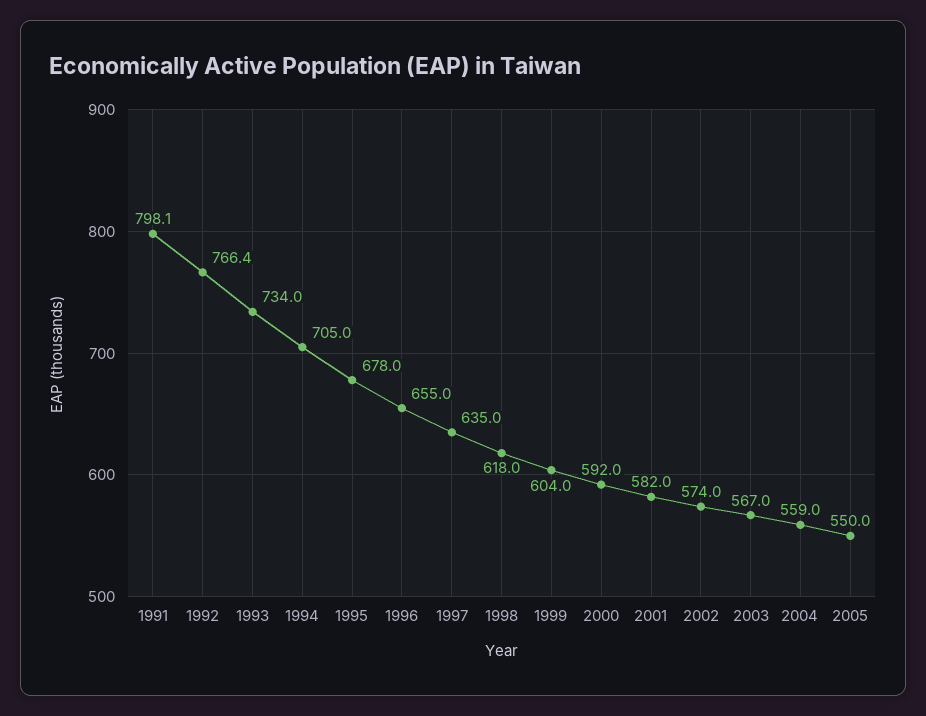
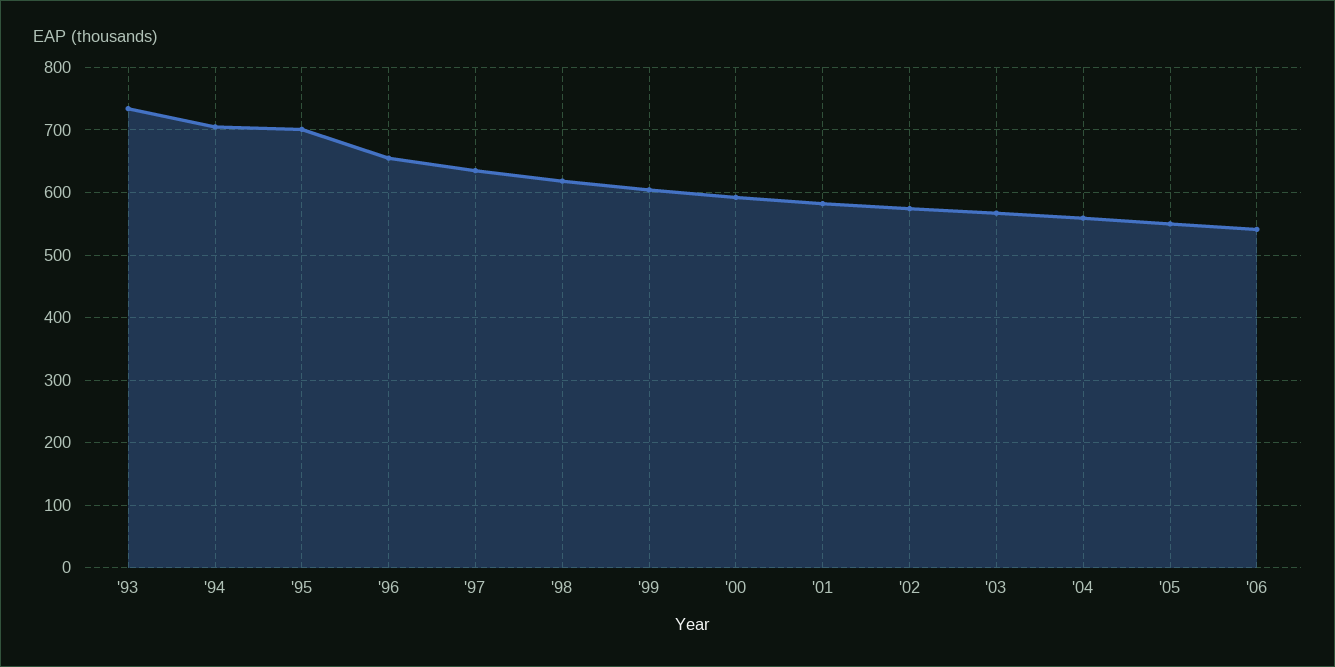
1991: 798.1 -> none
1992: 766.4 -> none
1995: 678 -> 700
'06: none -> 540

